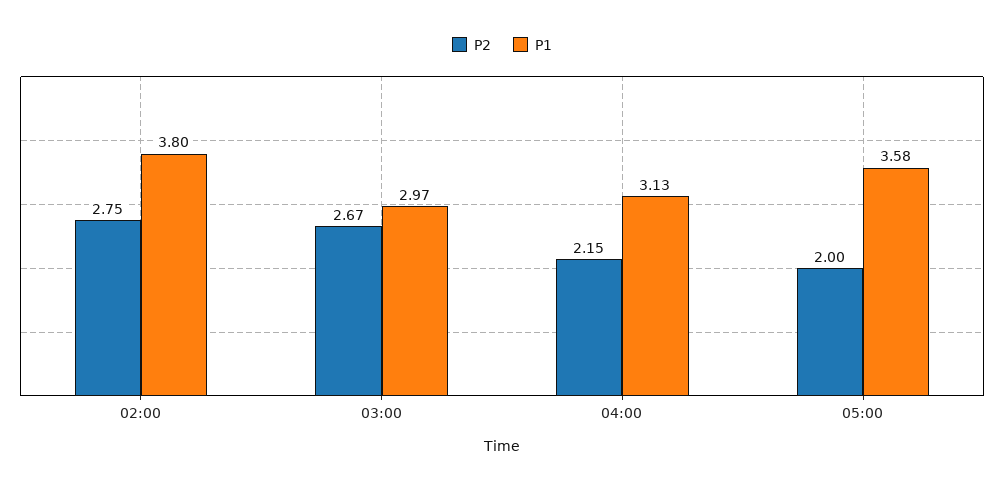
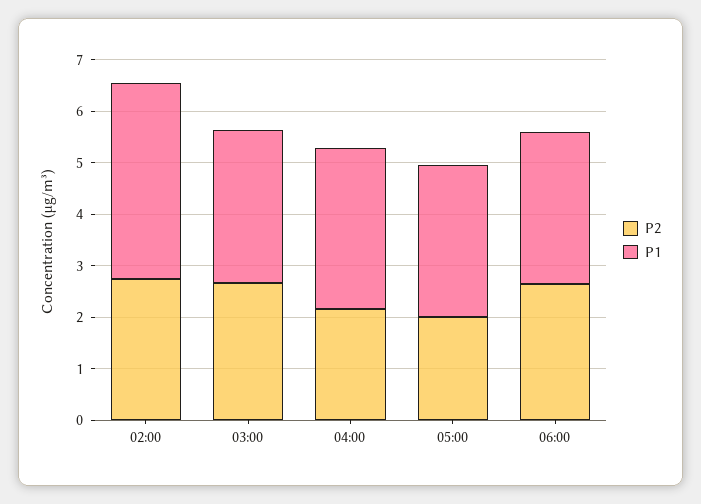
P1, 05:00: 3.58 -> 3
P2, 06:00: none -> 2.6
P1, 06:00: none -> 3

